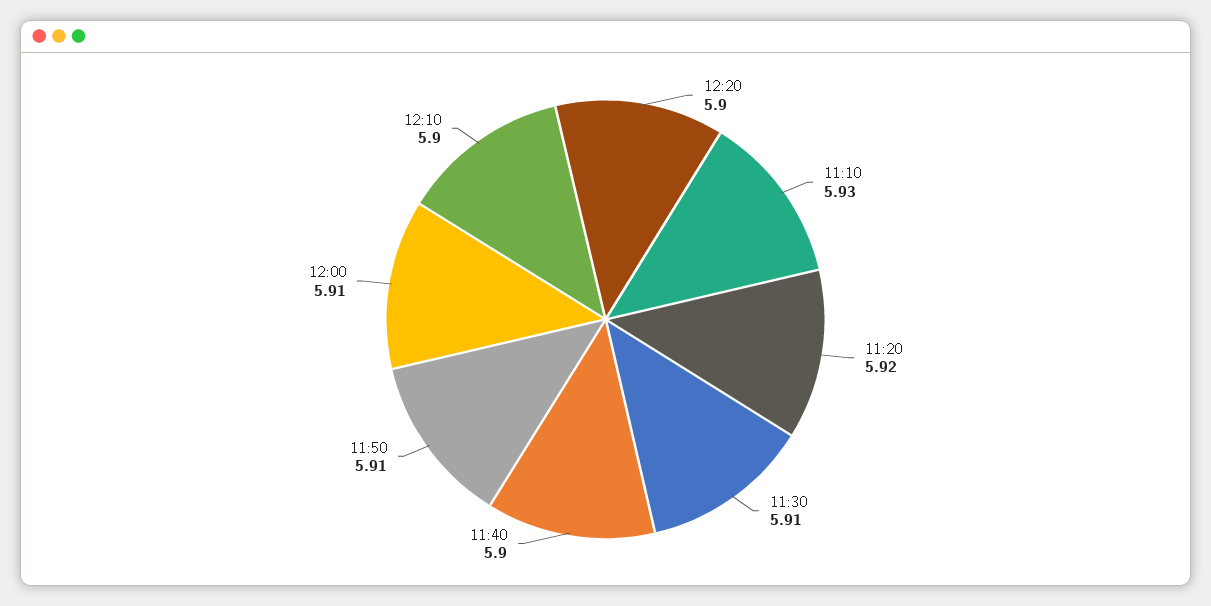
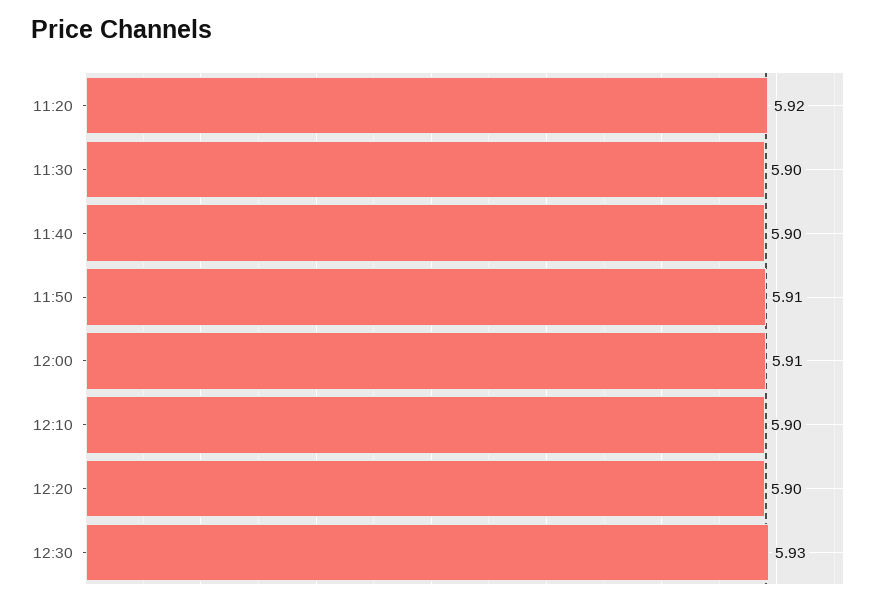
11:10: 5.93 -> none
11:30: 5.91 -> 5.9
12:30: none -> 5.93

